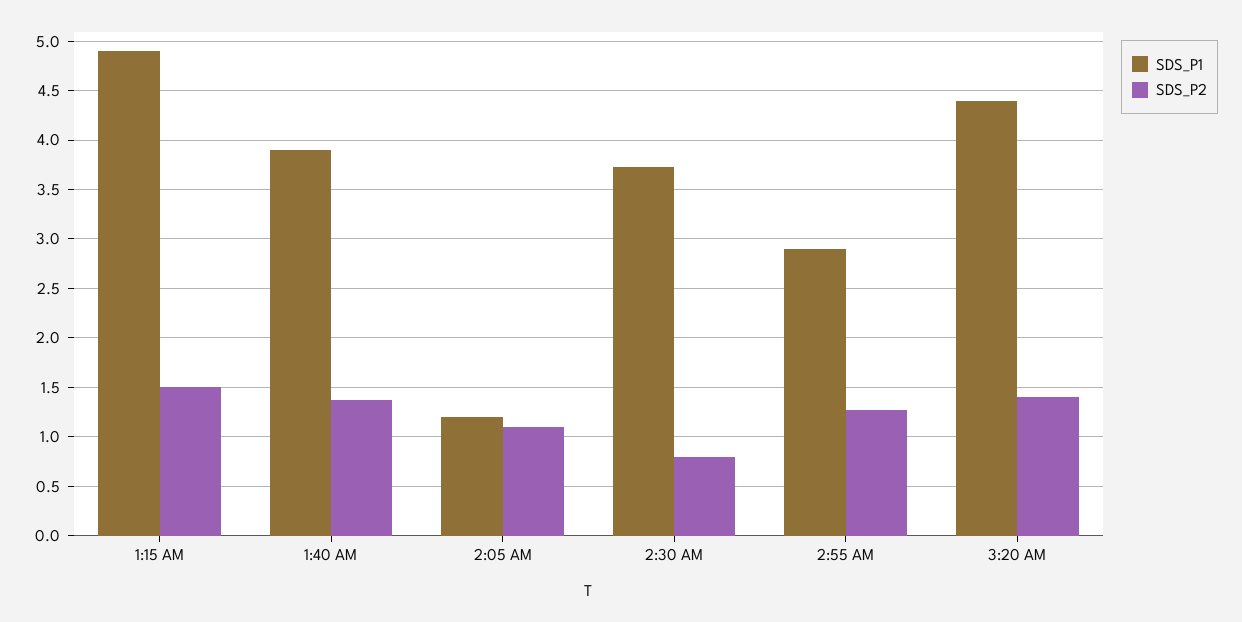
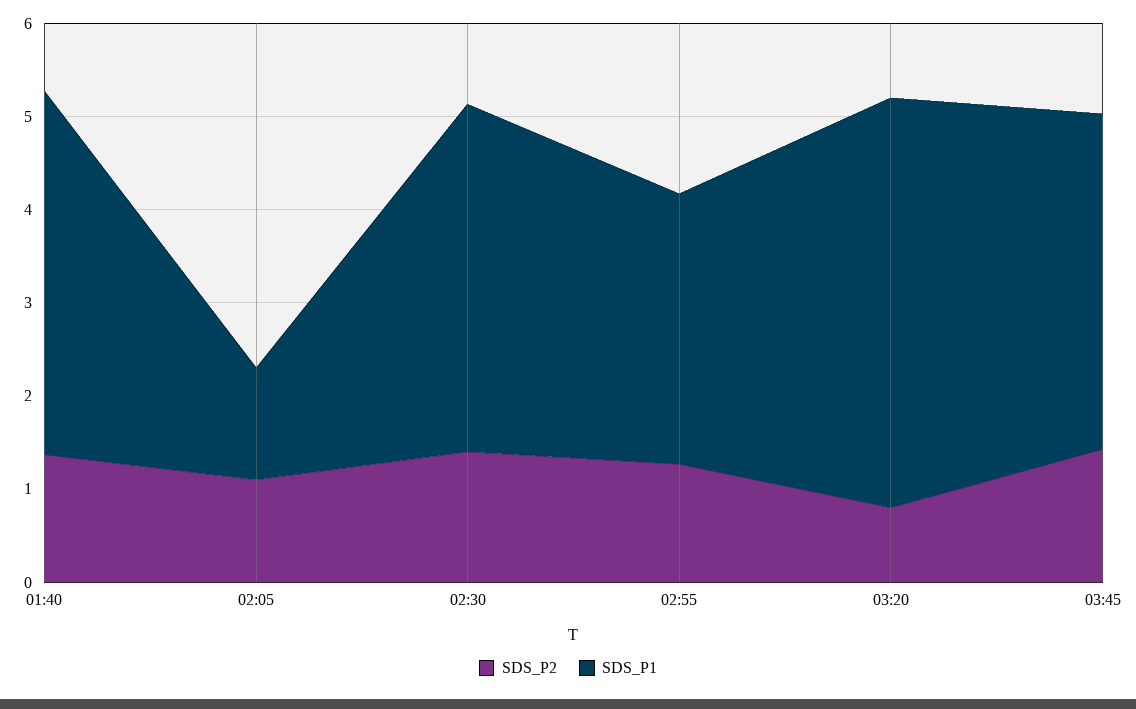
SDS_P1, 1:15 AM: 4.9 -> none
SDS_P2, 1:15 AM: 1.5 -> none
SDS_P2, 2:30 AM: 0.8 -> 1.4
SDS_P2, 3:20 AM: 1.4 -> 0.8
SDS_P2, 03:45: none -> 1.4
SDS_P1, 03:45: none -> 3.6

